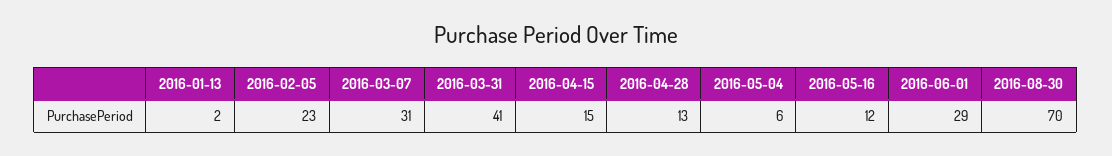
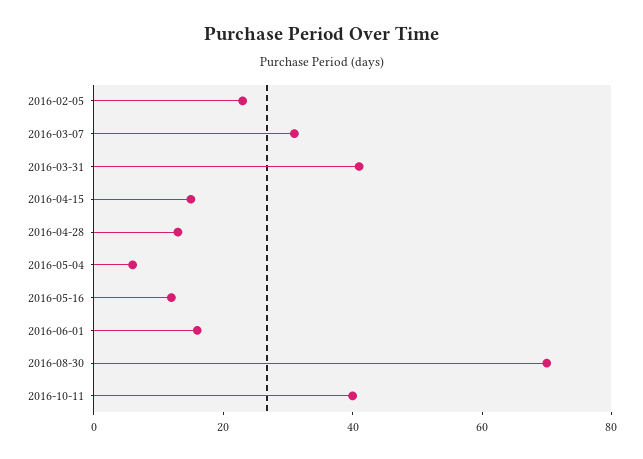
2016-01-13: 2 -> none
2016-06-01: 29 -> 15
2016-10-11: none -> 40

